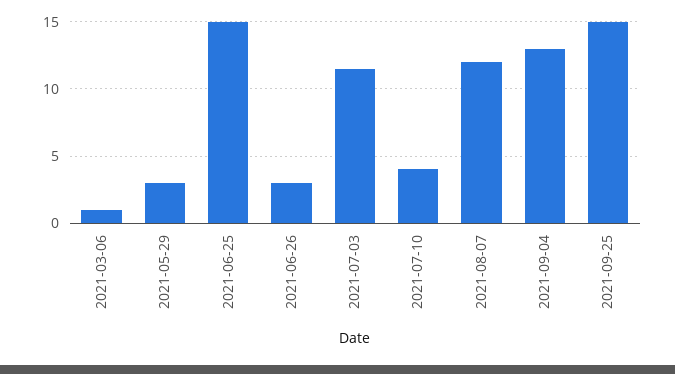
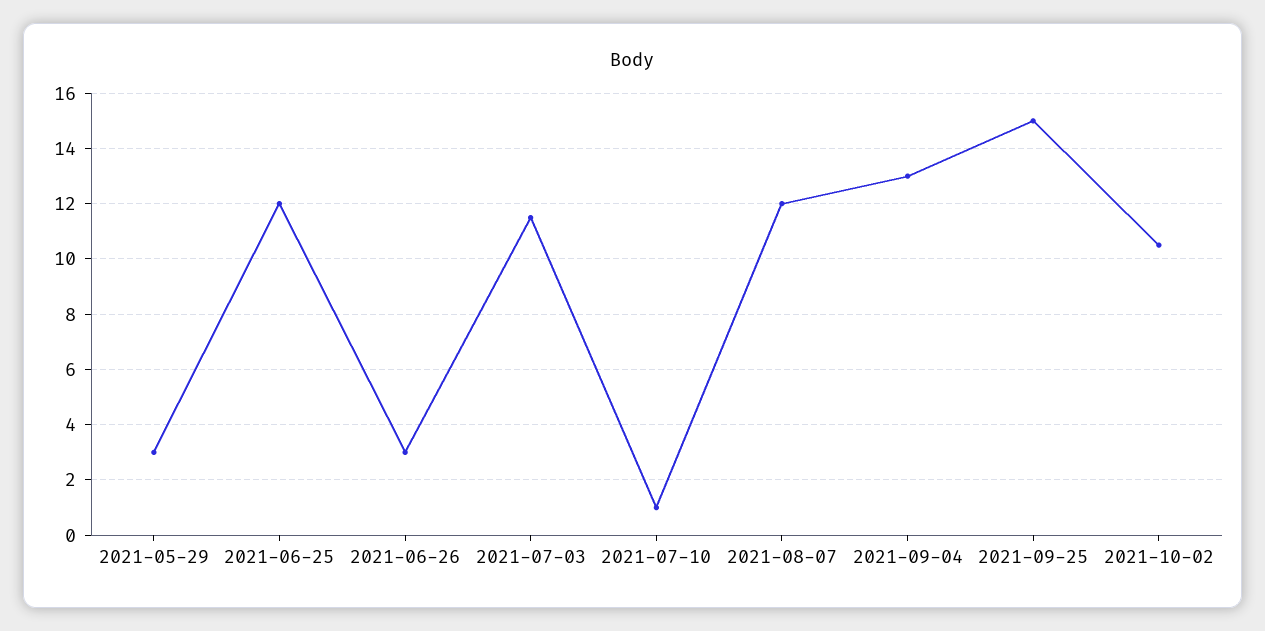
2021-03-06: 1 -> none
2021-06-25: 15 -> 12
2021-07-10: 4 -> 1
2021-10-02: none -> 10.5

